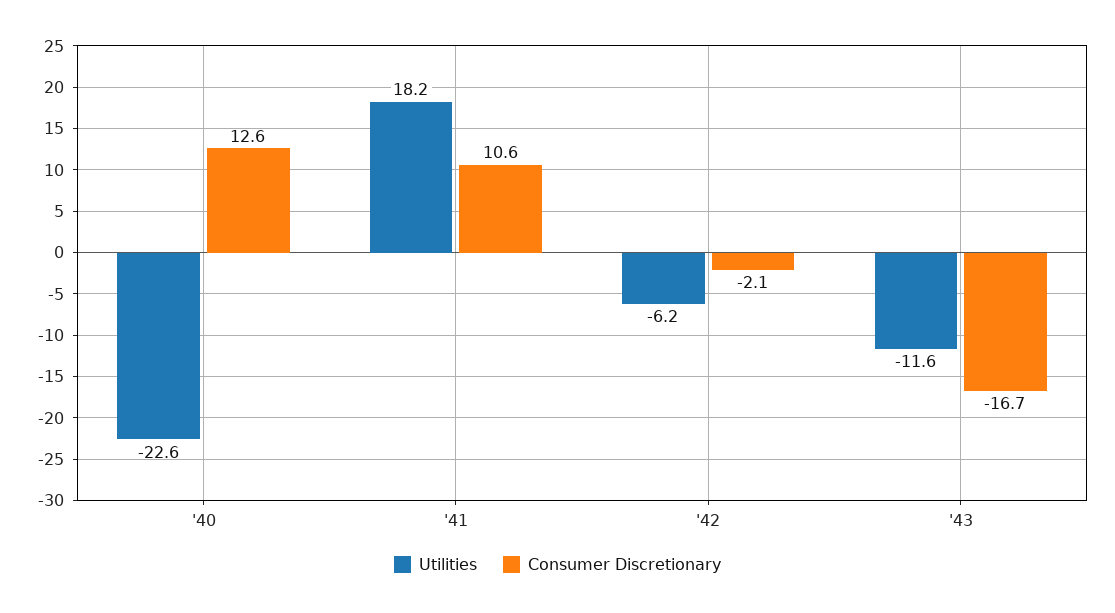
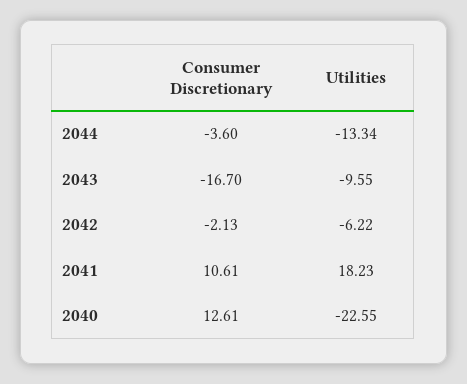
Utilities, '43: -11.6 -> -9.55
Consumer Discretionary, 2044: none -> -3.6
Utilities, 2044: none -> -13.34

